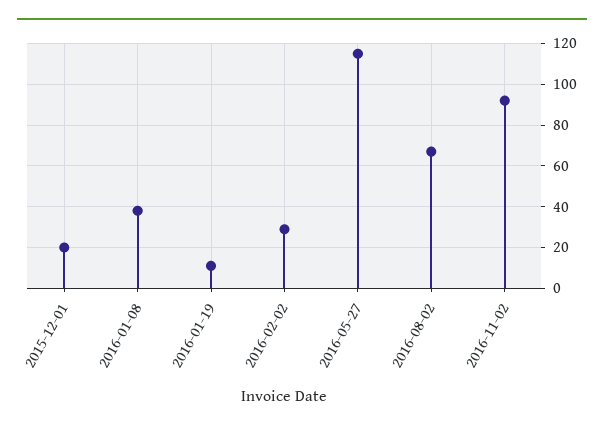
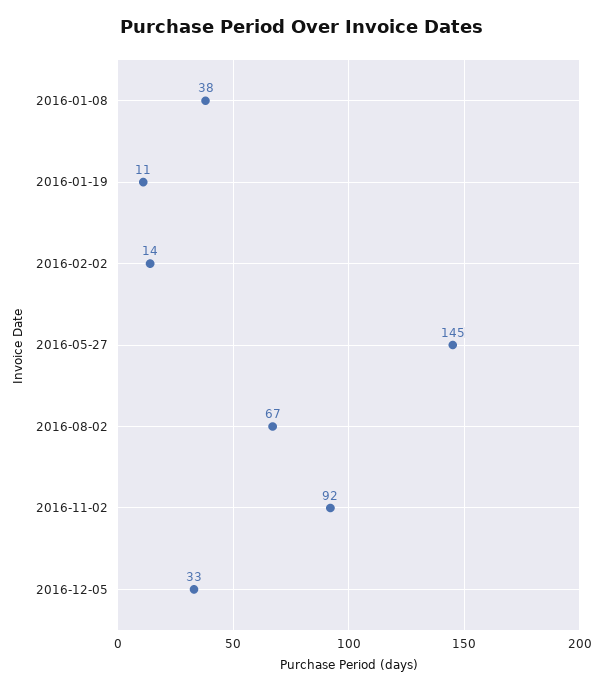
2015-12-01: 20 -> none
2016-02-02: 30 -> 14
2016-05-27: 115 -> 145
2016-12-05: none -> 33

